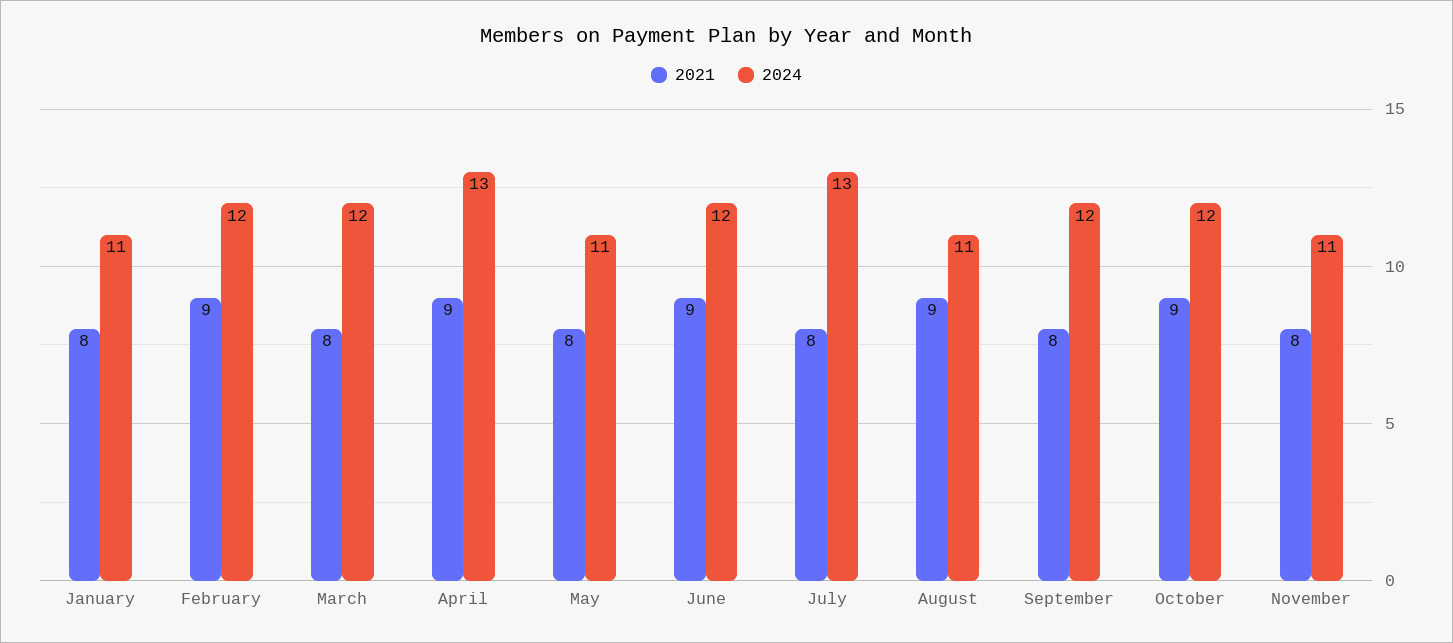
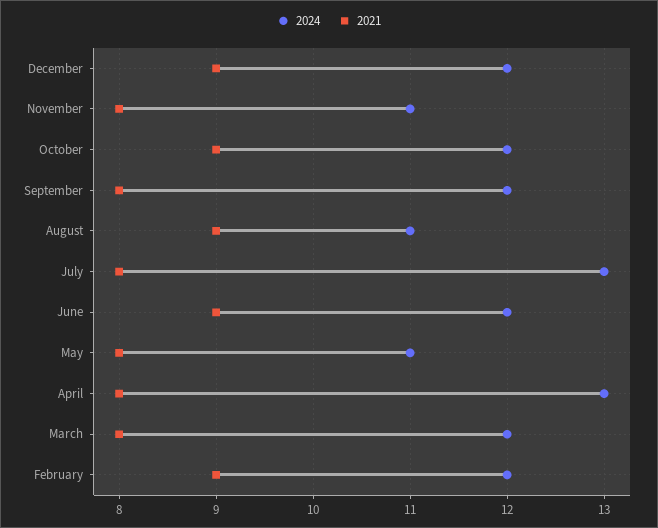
2021, January: 8 -> none
2024, January: 11 -> none
2021, April: 9 -> 8
2024, December: none -> 12
2021, December: none -> 9

